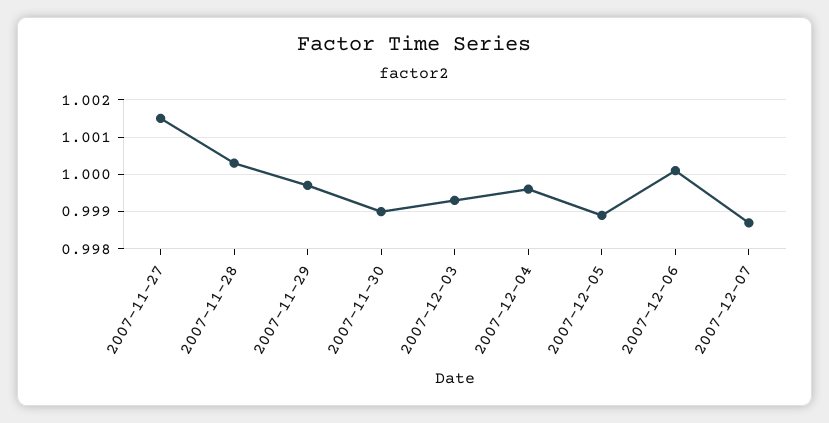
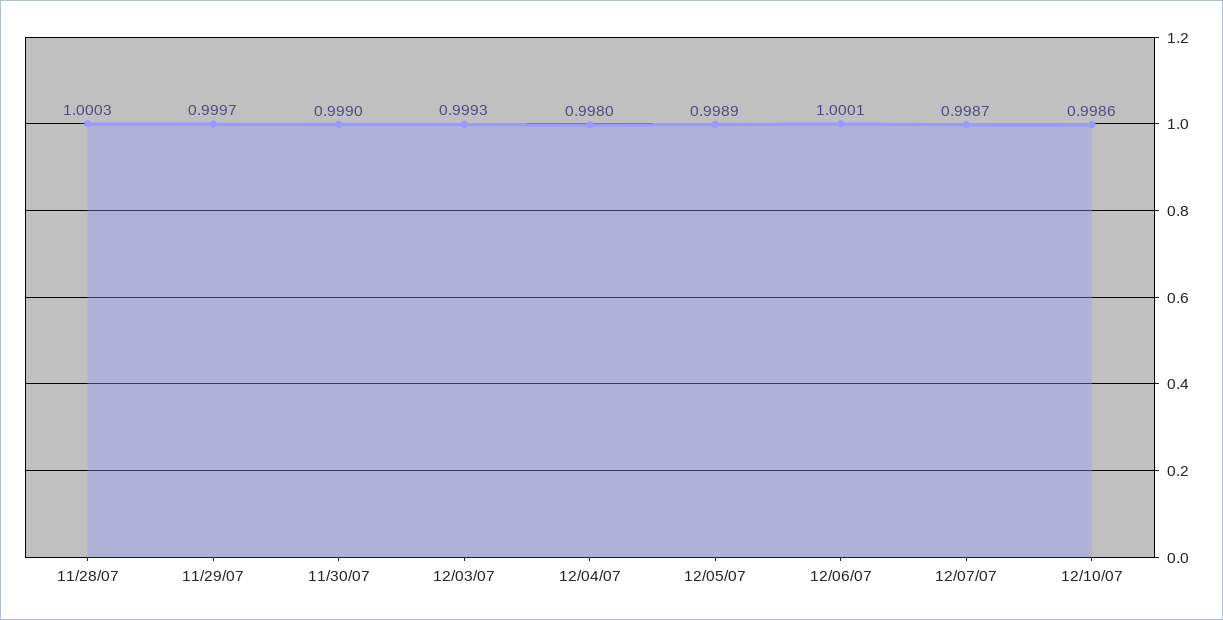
2007-11-27: 1.0015 -> none
2007-12-04: 0.9995 -> 0.998
12/10/07: none -> 0.9986

